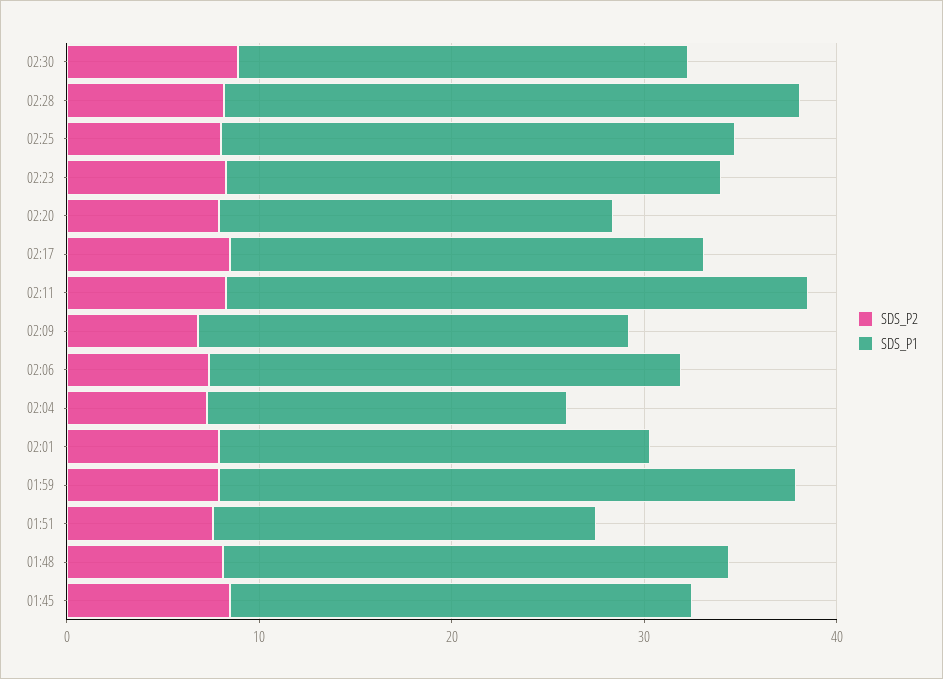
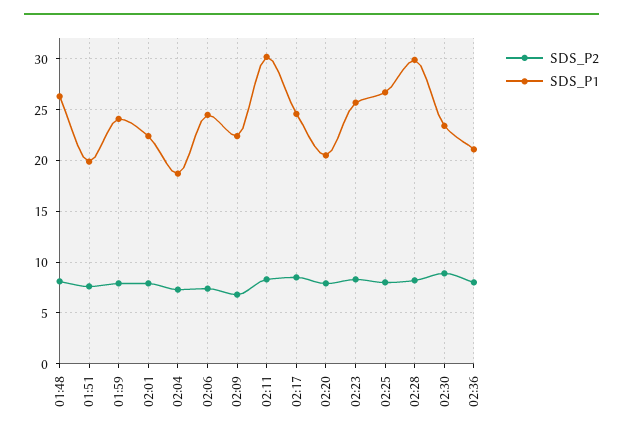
SDS_P1, 01:59: 30 -> 24
SDS_P2, 01:45: 8 -> none
SDS_P1, 01:45: 24 -> none
SDS_P2, 02:36: none -> 8
SDS_P1, 02:36: none -> 21

